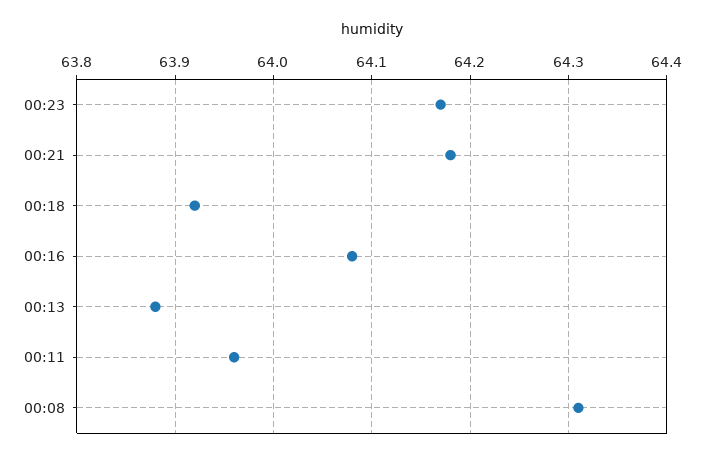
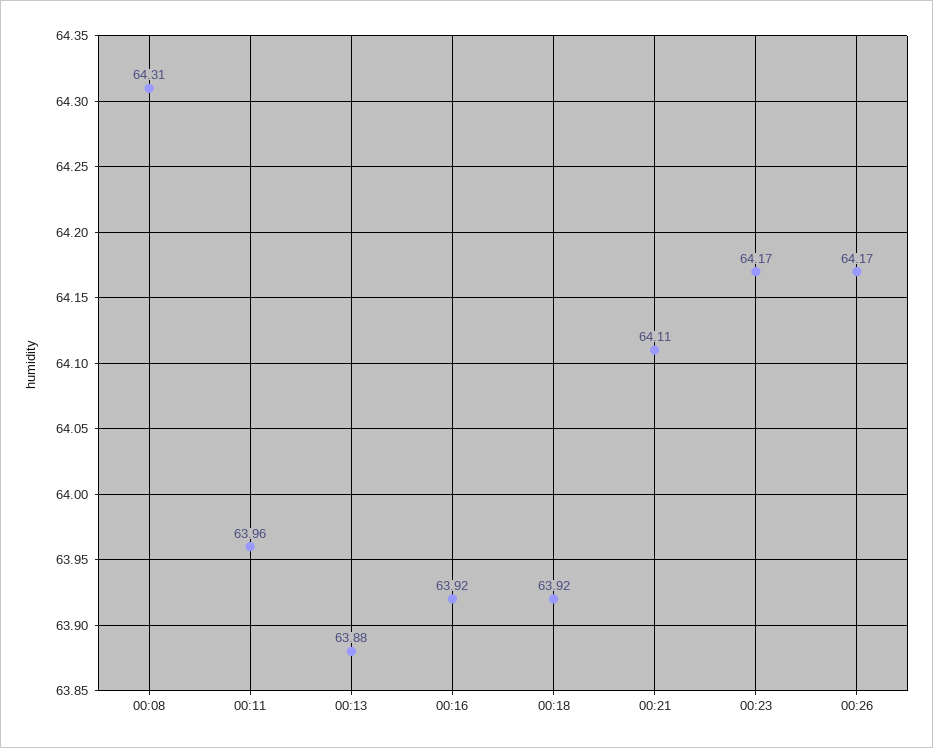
00:21: 64.18 -> 64.11
00:16: 64.08 -> 63.92
00:26: none -> 64.17

